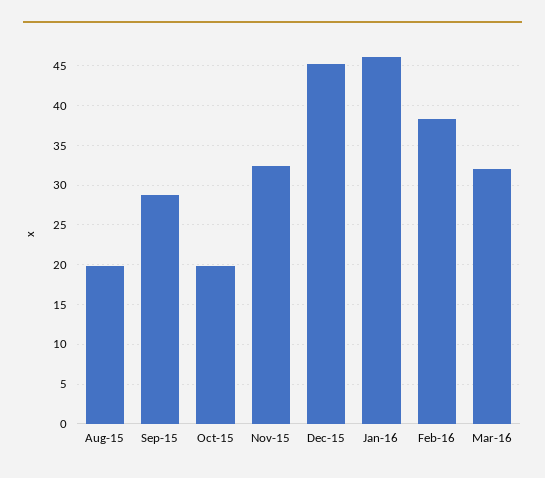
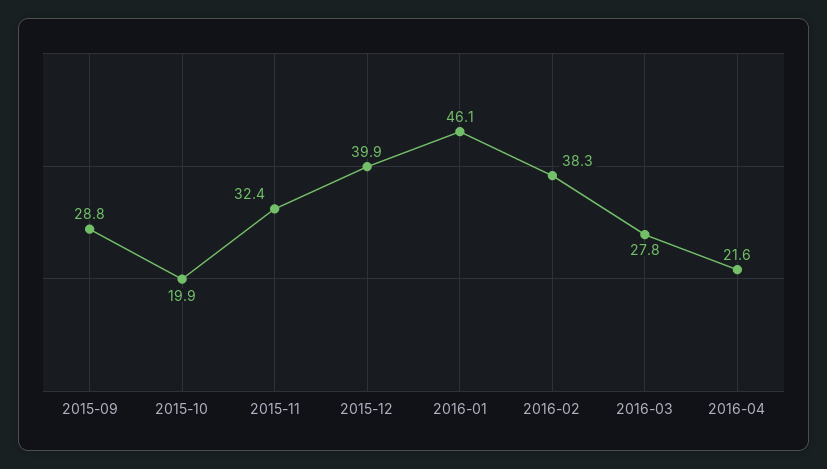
Aug-15: 20 -> none
Dec-15: 45 -> 39.9
Mar-16: 32 -> 27.8
2016-04: none -> 21.6

